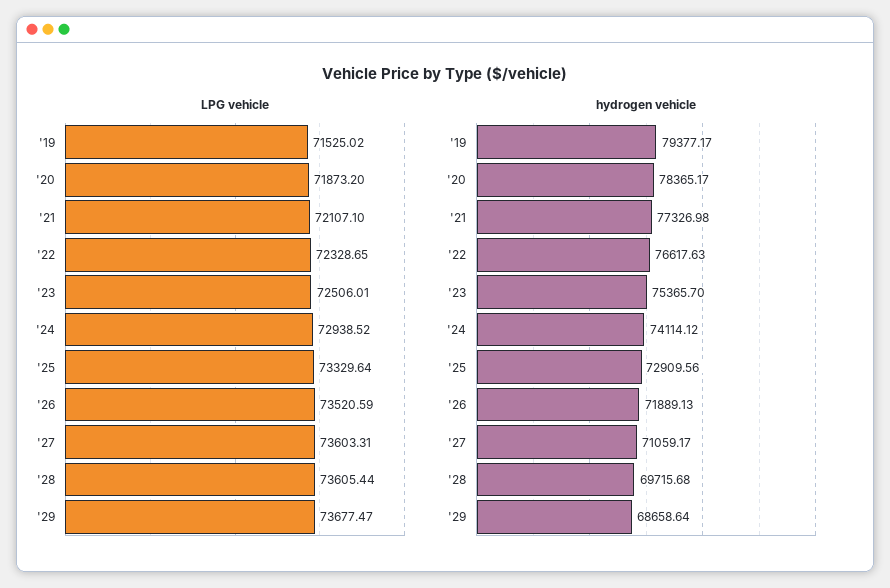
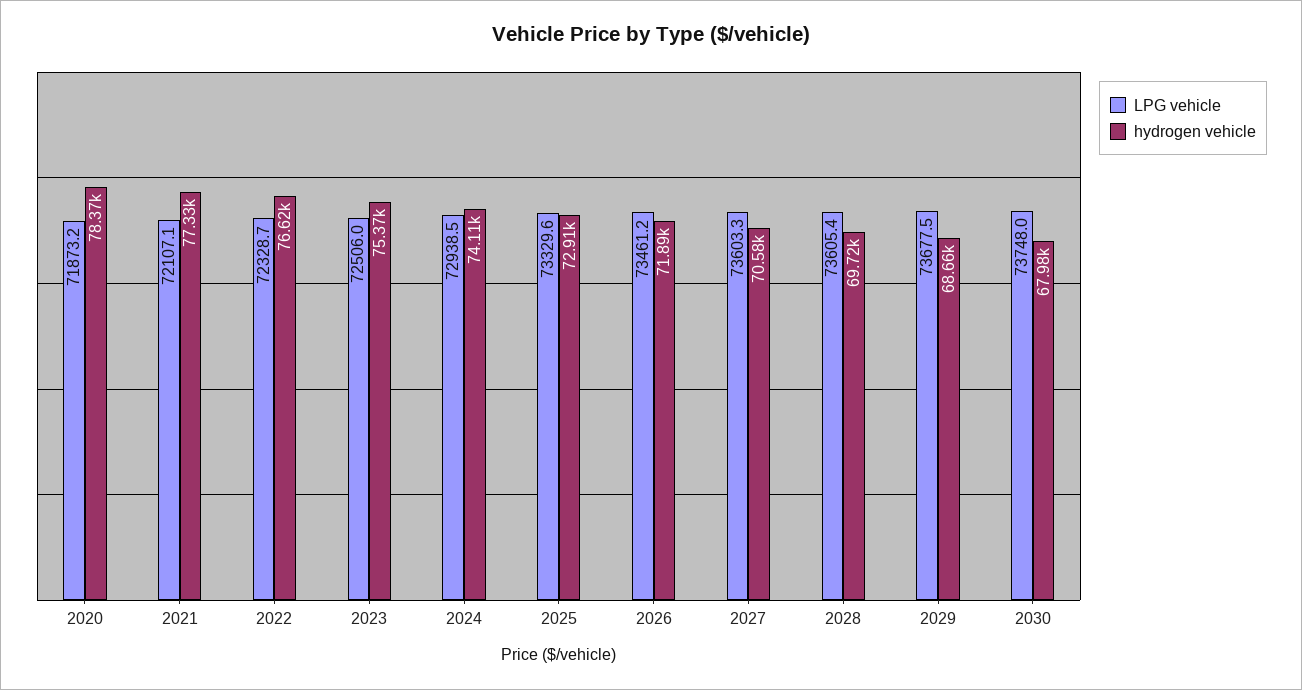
LPG vehicle, '19: 71525.02 -> none
LPG vehicle, '26: 73520.59 -> 73461.2
hydrogen vehicle, '19: 79377.17 -> none
hydrogen vehicle, '27: 71059.17 -> 70580
LPG vehicle, 2030: none -> 73748
hydrogen vehicle, 2030: none -> 67980

